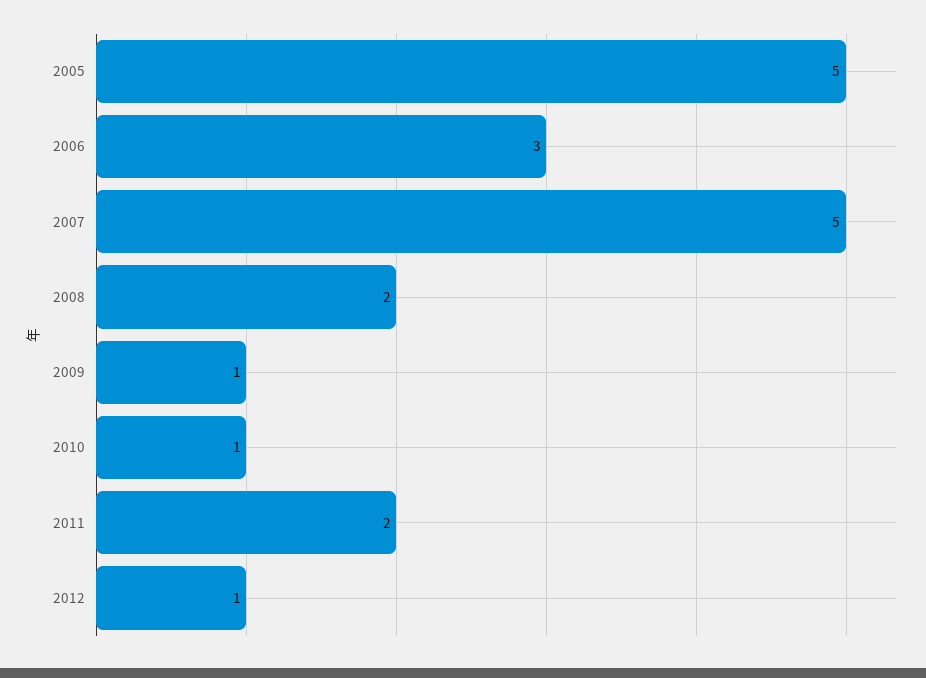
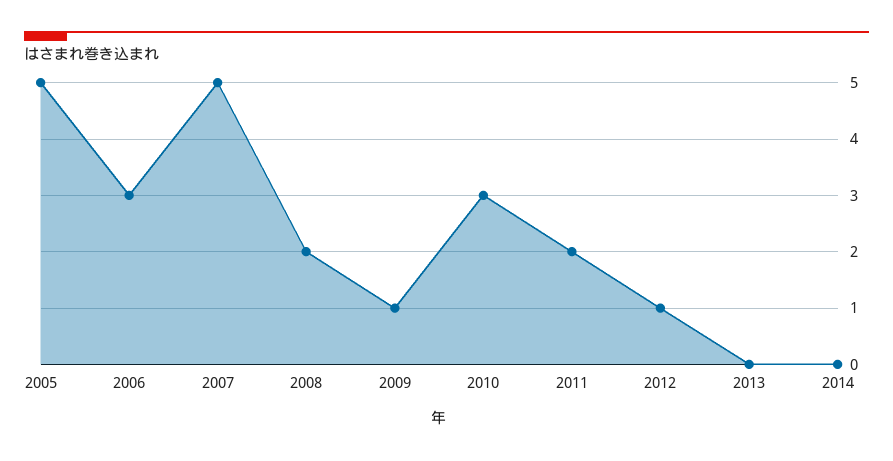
2010: 1 -> 3
2013: none -> 0
2014: none -> 0

